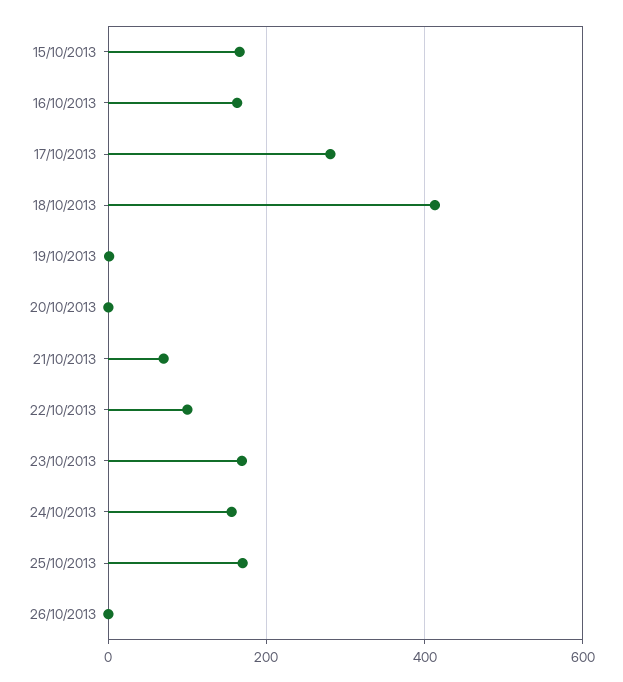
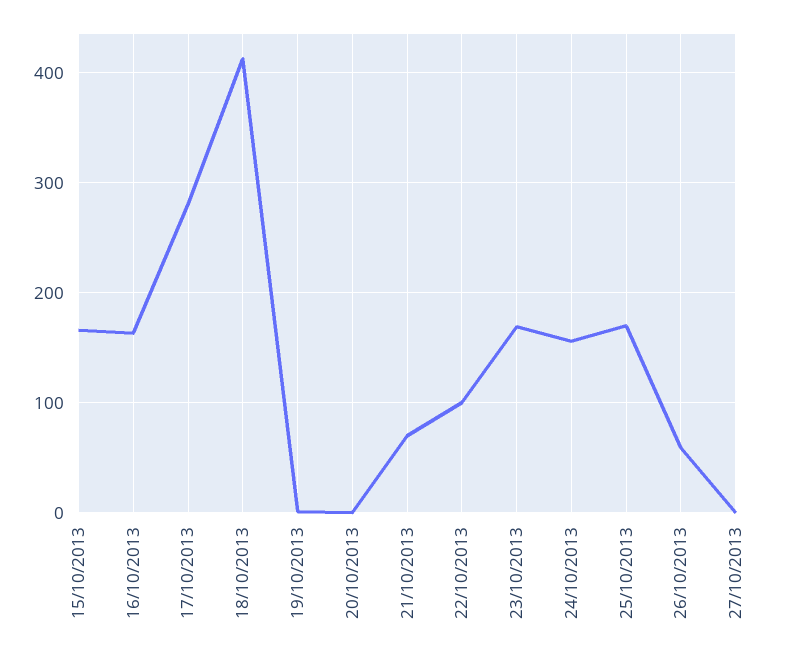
26/10/2013: 0 -> 60
27/10/2013: none -> 0

